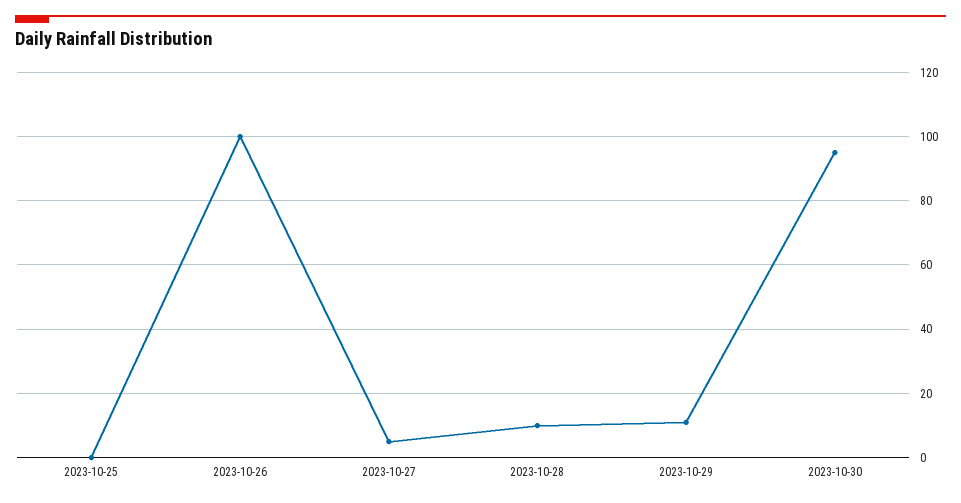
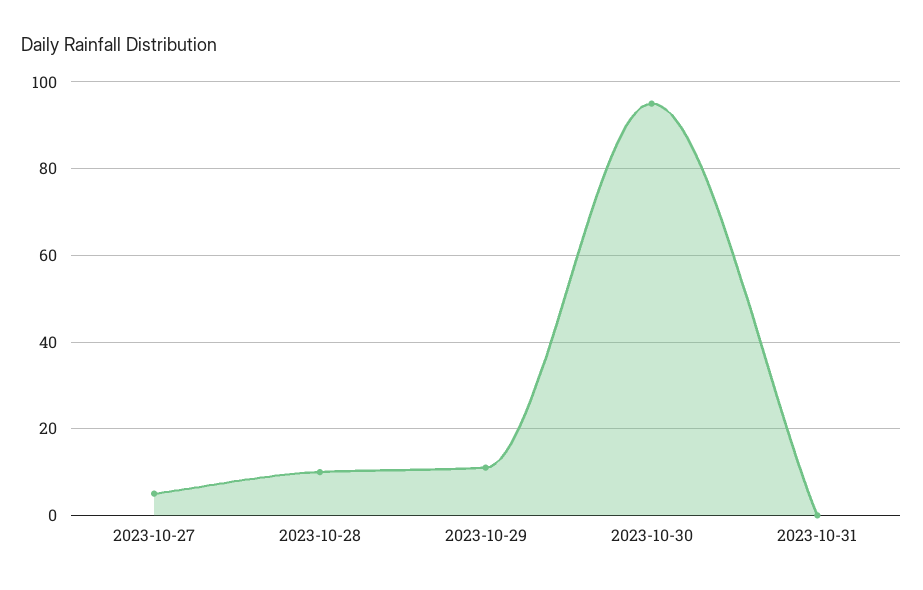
2023-10-25: 0 -> none
2023-10-26: 100 -> none
2023-10-31: none -> 0

